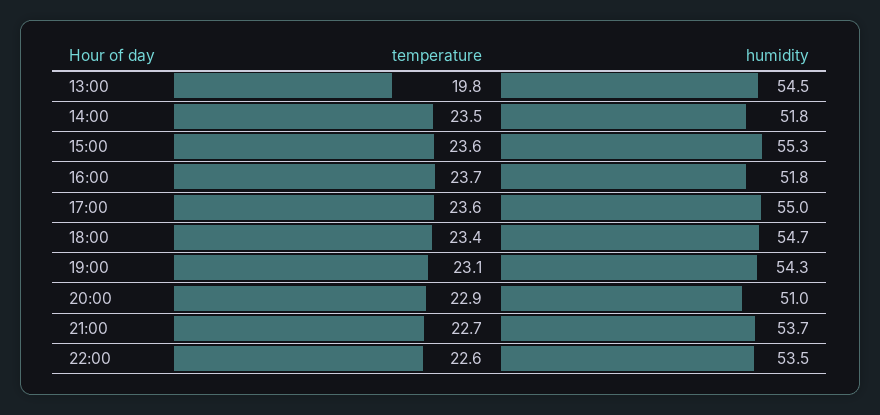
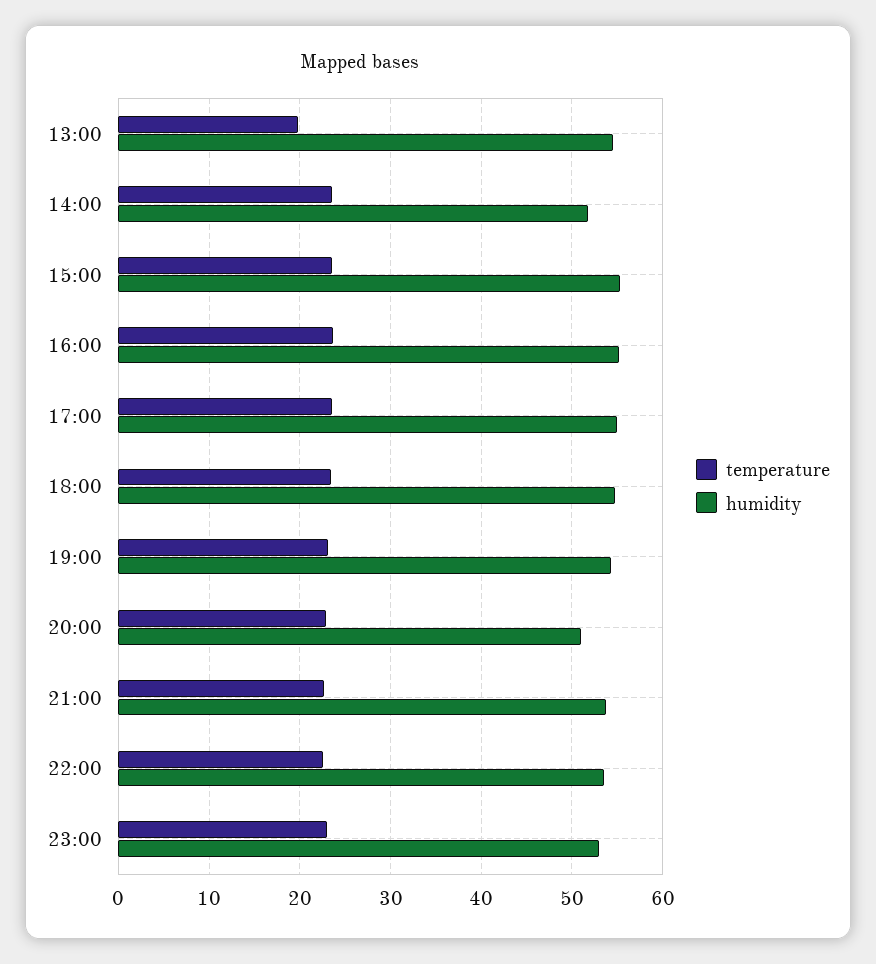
humidity, 16:00: 51.8 -> 55
temperature, 23:00: none -> 23
humidity, 23:00: none -> 53

